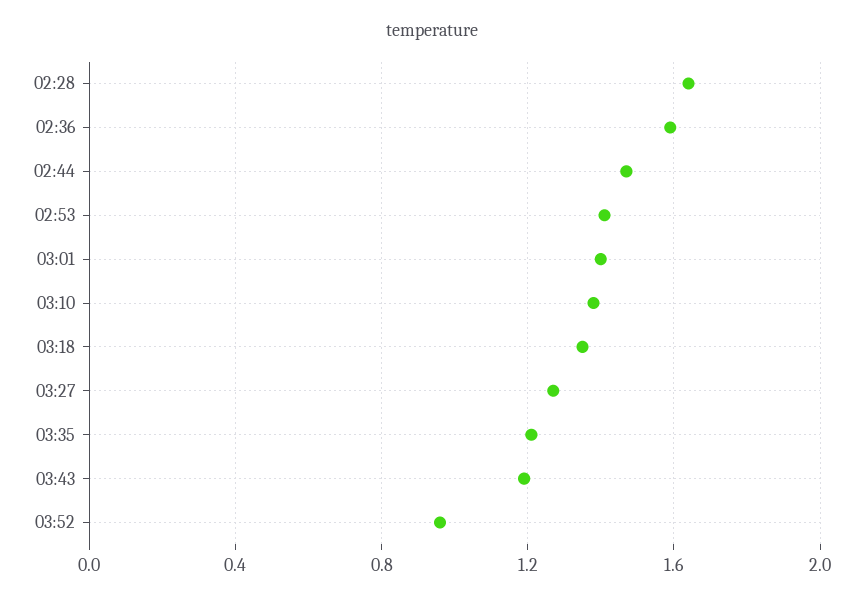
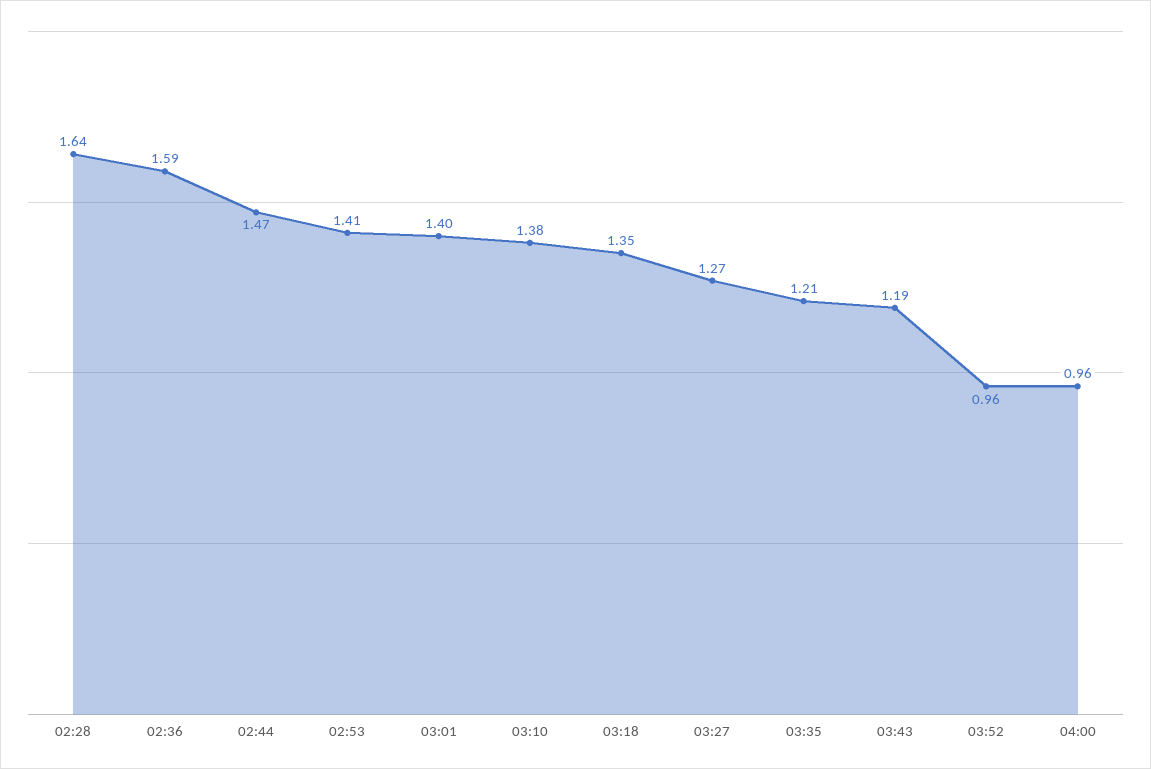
04:00: none -> 0.96

